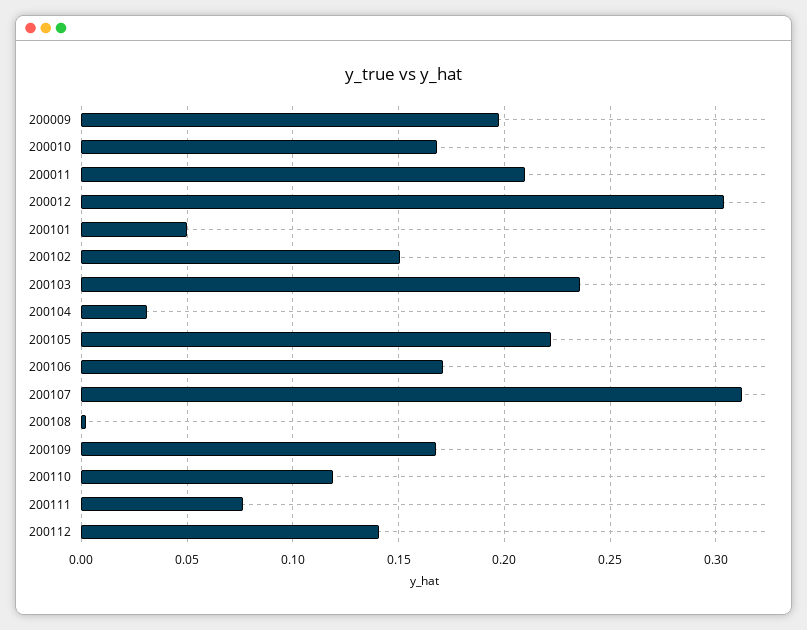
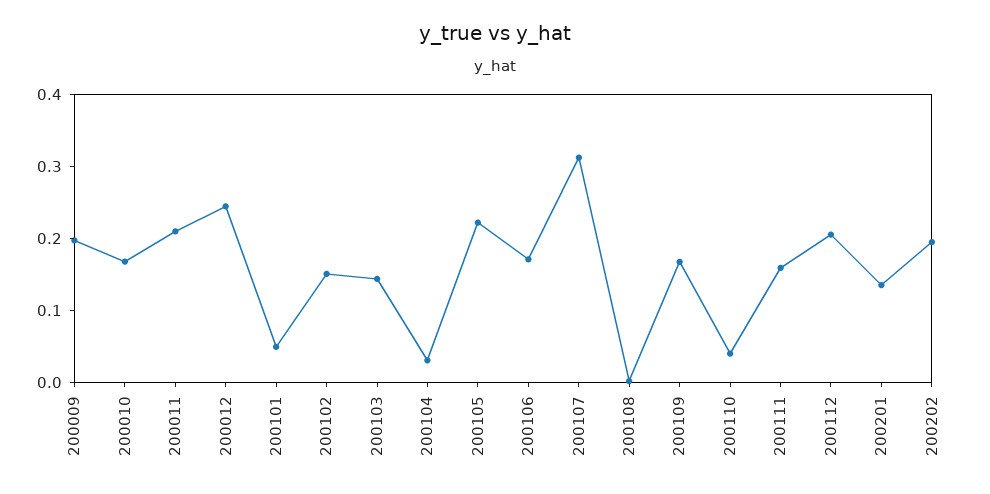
200012: 0.305 -> 0.24
200103: 0.235 -> 0.14
200110: 0.12 -> 0.04
200111: 0.075 -> 0.16
200112: 0.14 -> 0.2
200201: none -> 0.14
200202: none -> 0.2

